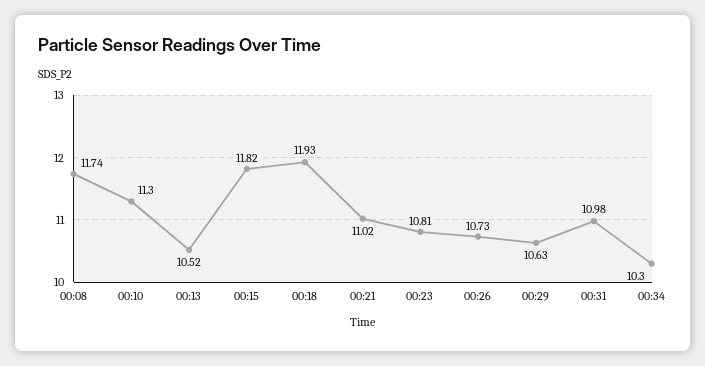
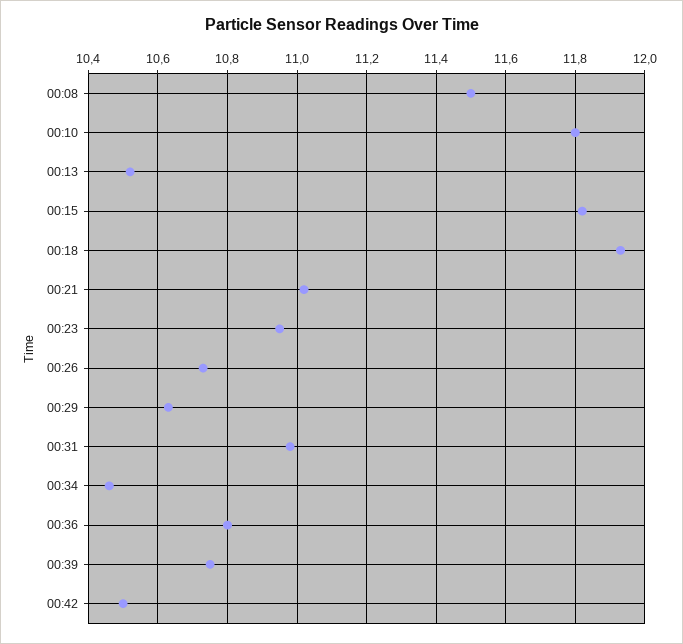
00:08: 11.74 -> 11.5
00:10: 11.3 -> 11.8
00:23: 10.81 -> 10.95
00:34: 10.3 -> 10.45
00:36: none -> 10.8
00:39: none -> 10.75
00:42: none -> 10.5

